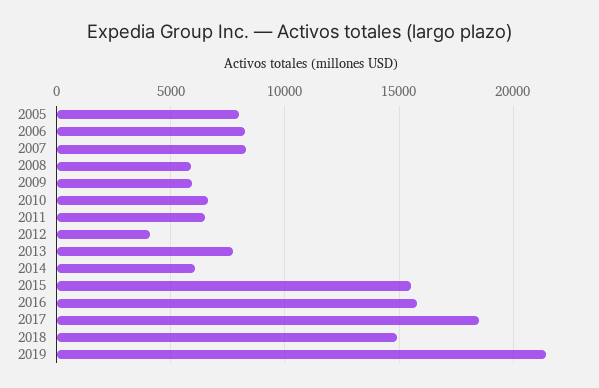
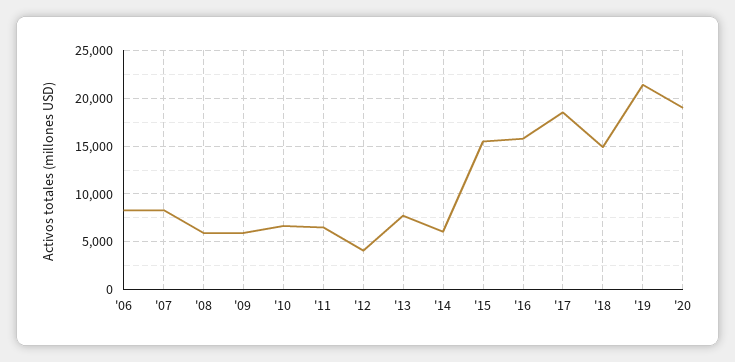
2005: 8000 -> none
'20: none -> 19000

